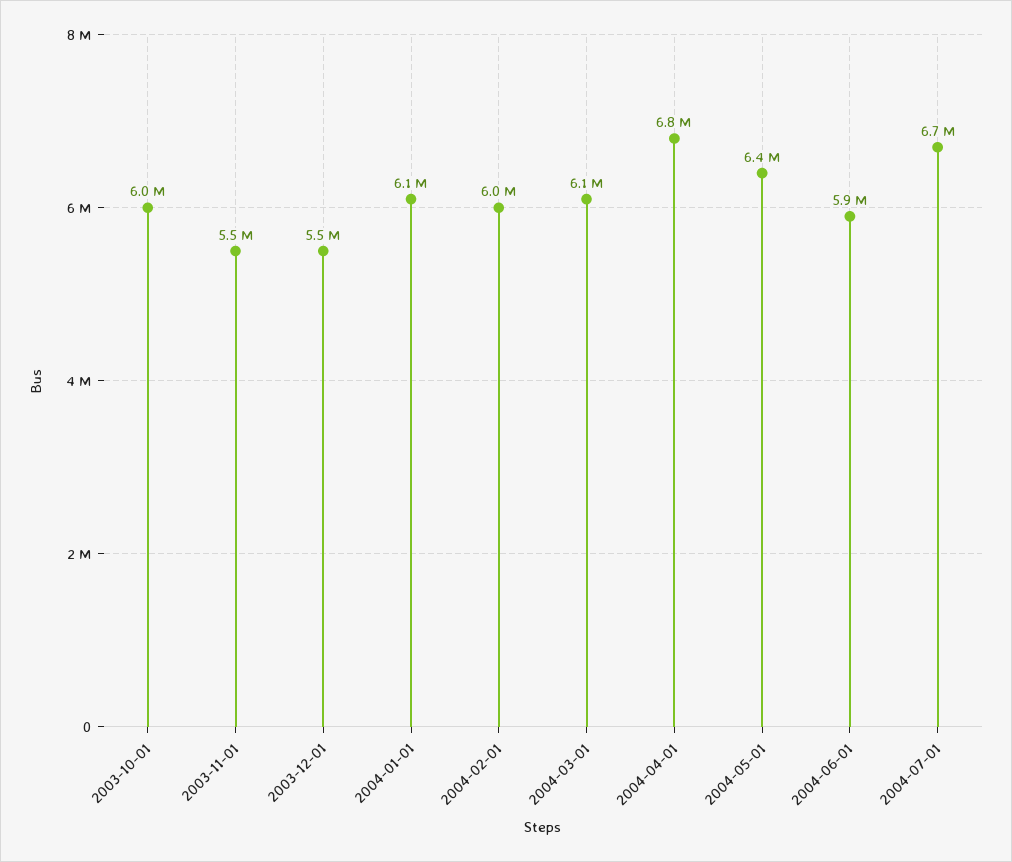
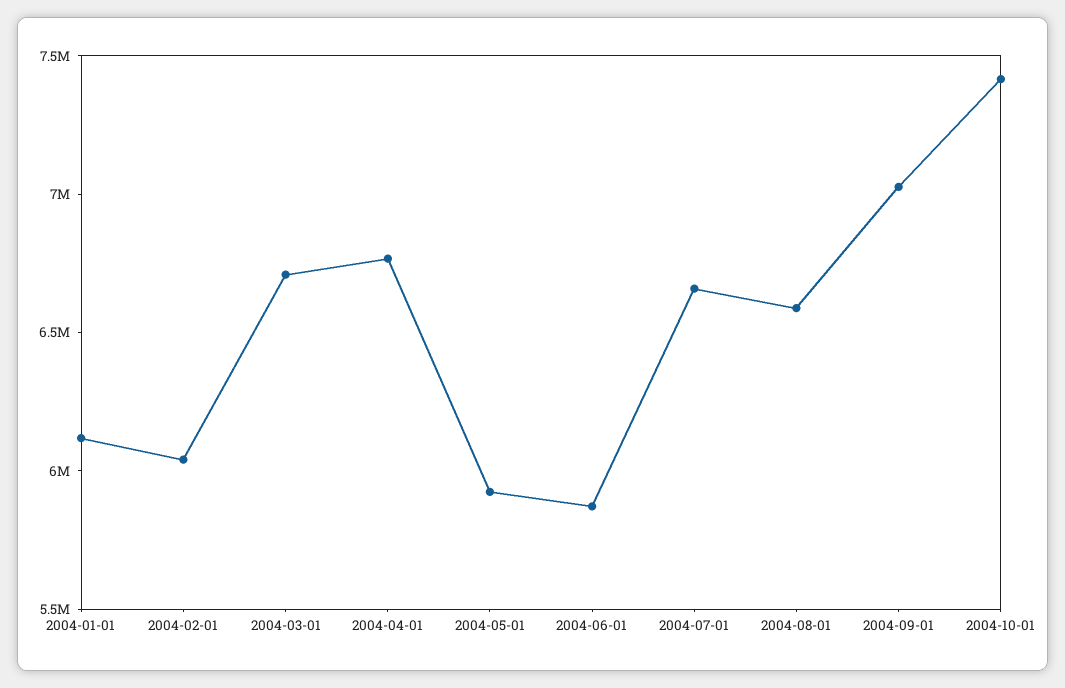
2003-10-01: 6000000 -> none
2003-11-01: 5500000 -> none
2003-12-01: 5500000 -> none
2004-03-01: 6100000 -> 6700000
2004-05-01: 6400000 -> 5900000
2004-08-01: none -> 6600000
2004-09-01: none -> 7000000
2004-10-01: none -> 7400000

